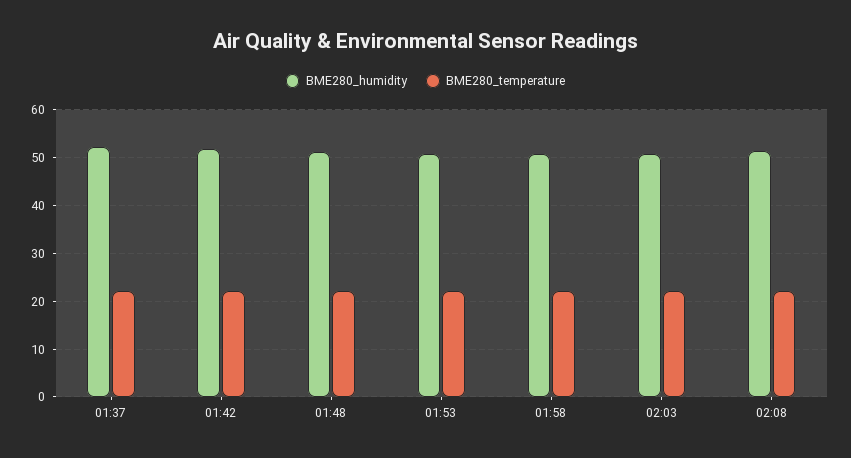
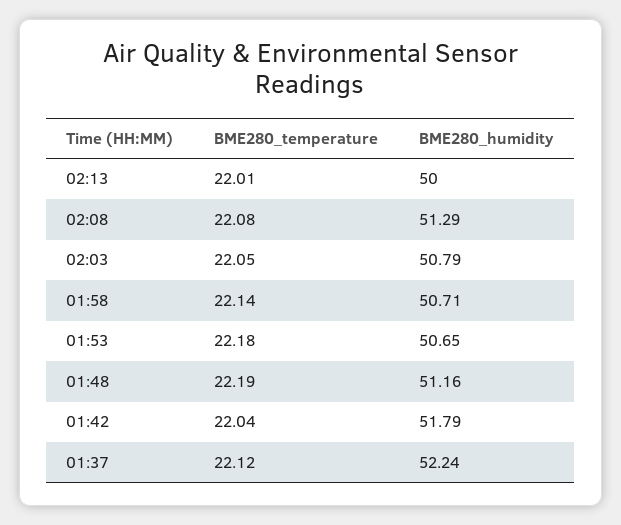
BME280_temperature, 02:13: none -> 22.01
BME280_humidity, 02:13: none -> 50

